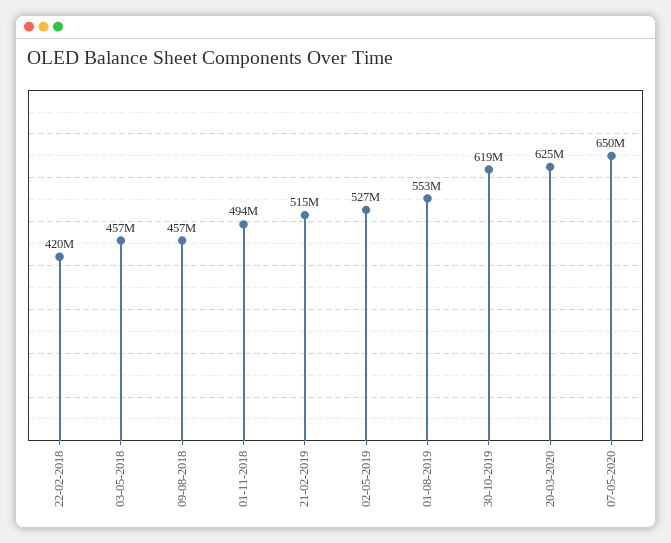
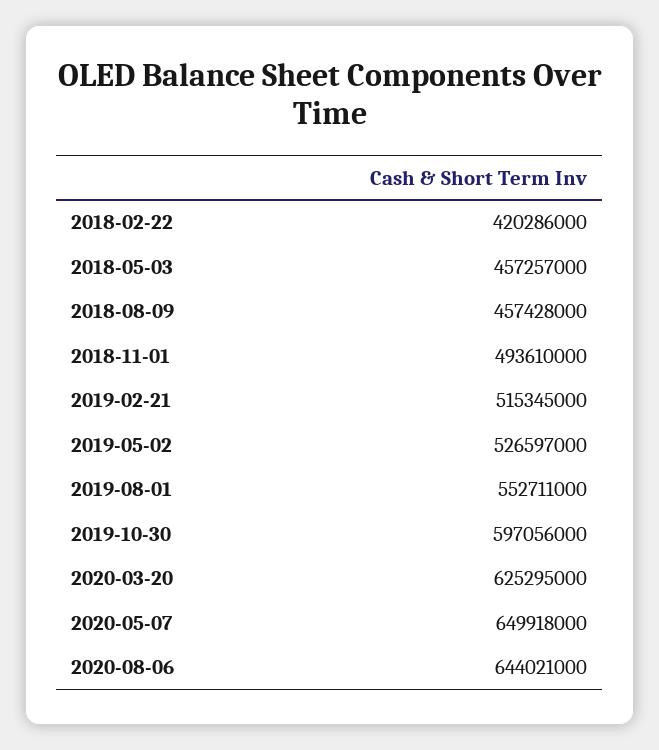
30-10-2019: 619000000 -> 597056000
2020-08-06: none -> 644021000

